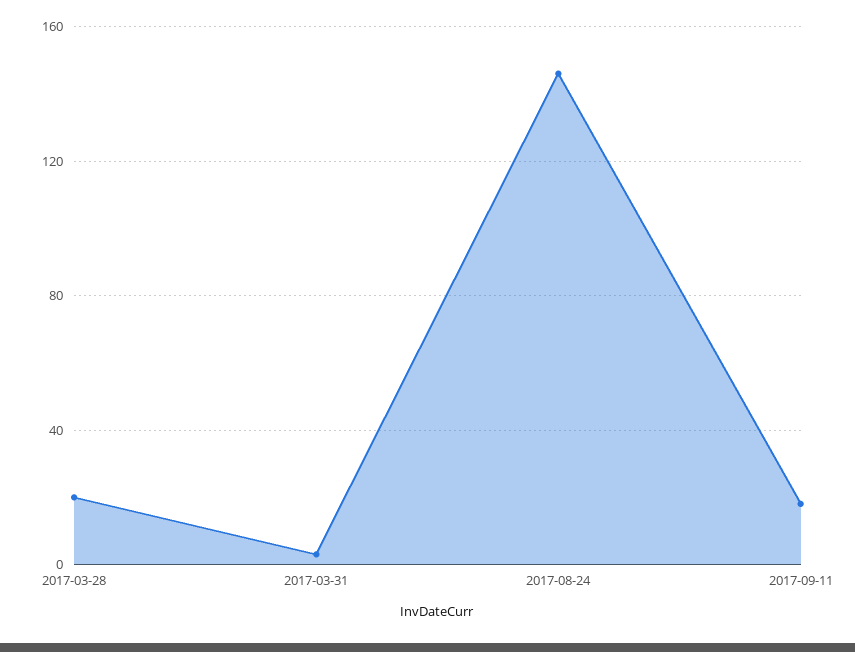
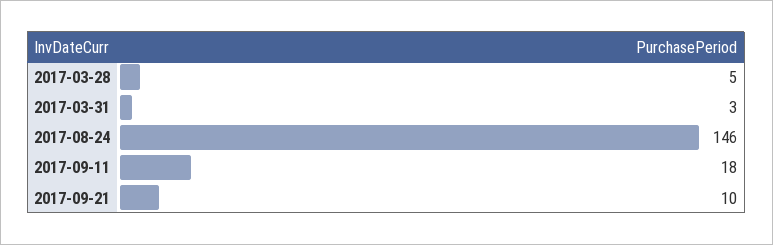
2017-03-28: 20 -> 5
2017-09-21: none -> 10

